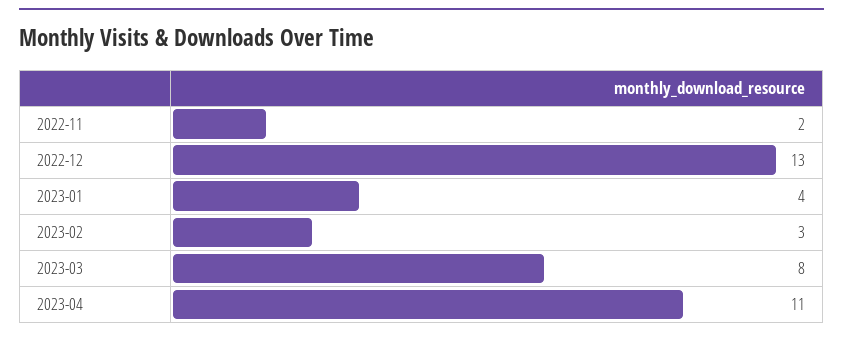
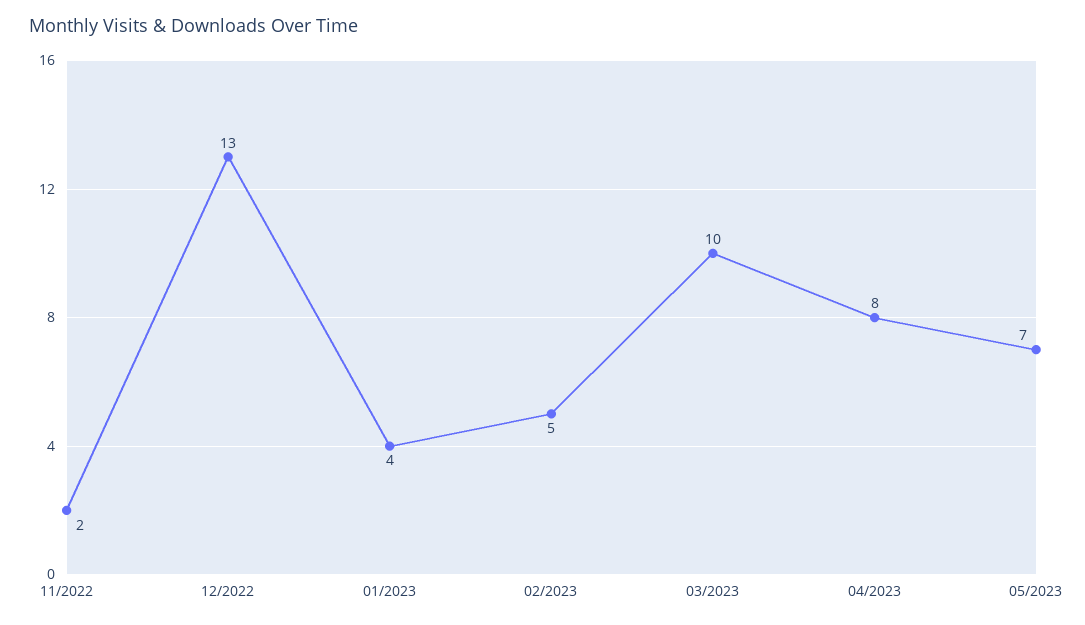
2023-02: 3 -> 5
2023-03: 8 -> 10
2023-04: 11 -> 8
05/2023: none -> 7

